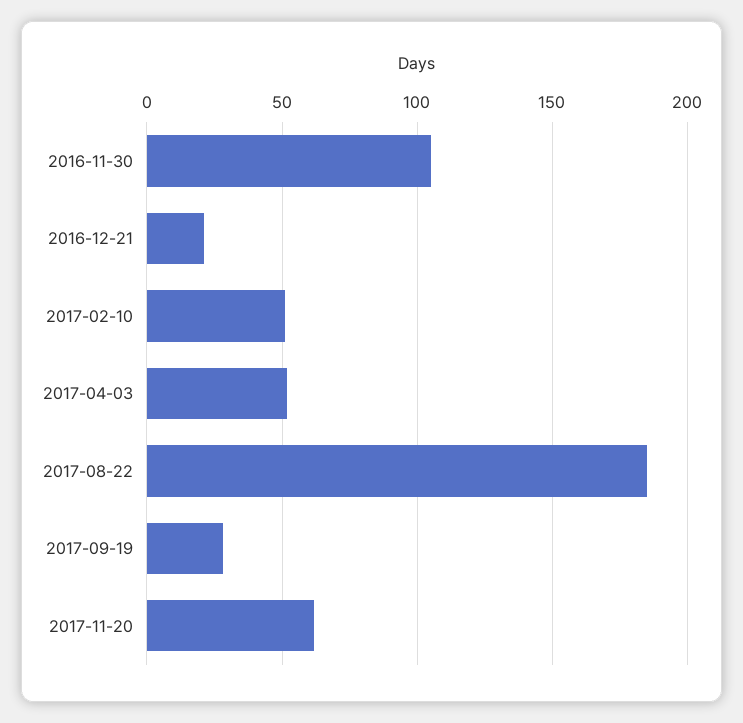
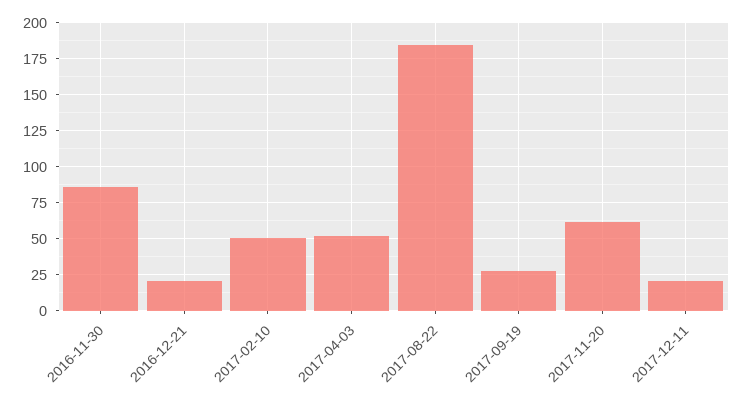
2016-11-30: 105 -> 85
2017-12-11: none -> 20

